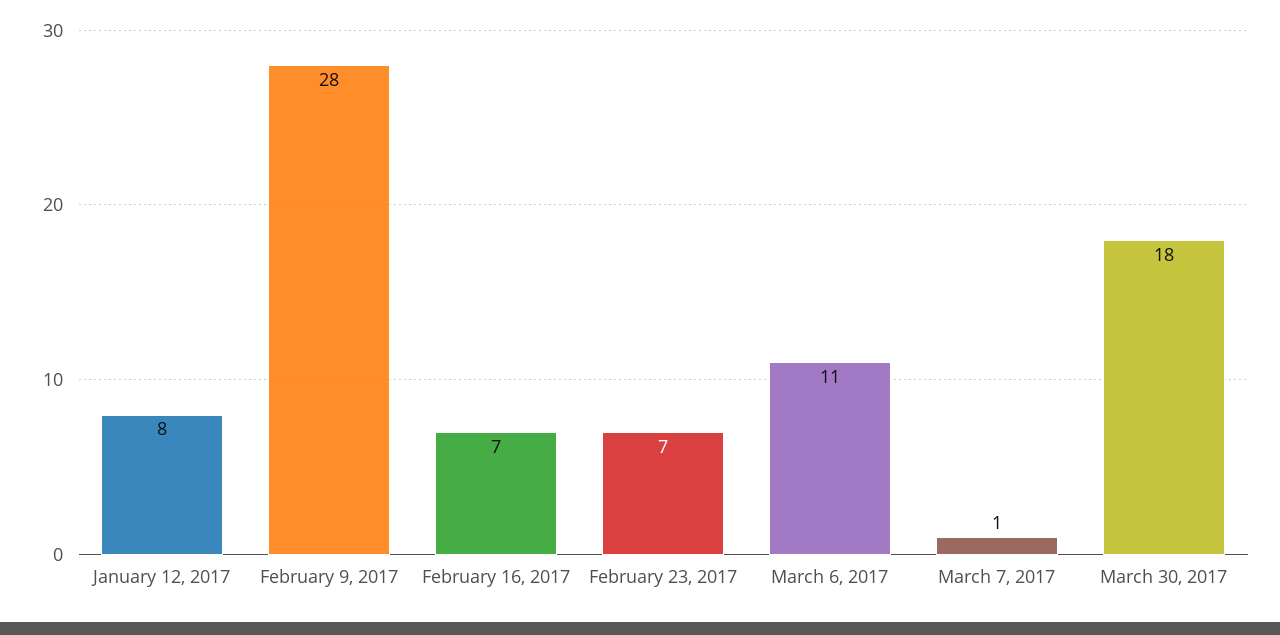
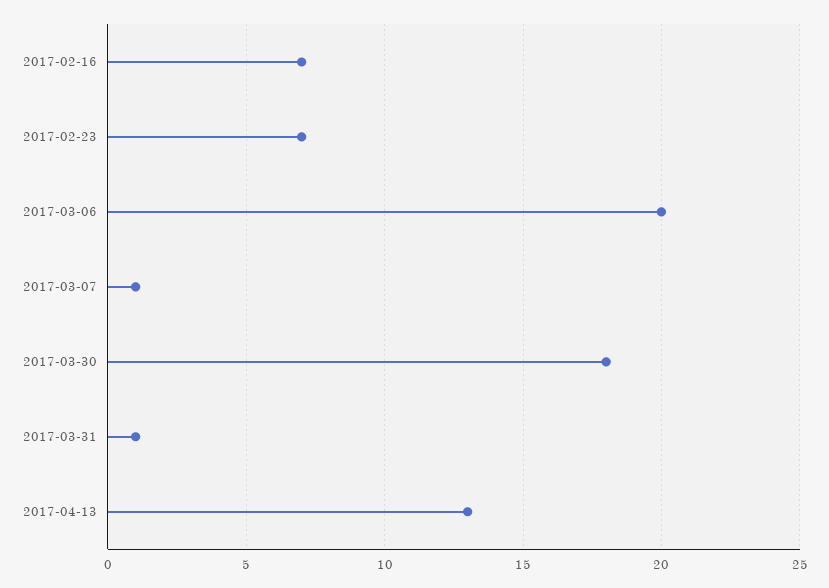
January 12, 2017: 8 -> none
February 9, 2017: 28 -> none
March 6, 2017: 11 -> 20
2017-03-31: none -> 1
2017-04-13: none -> 13

